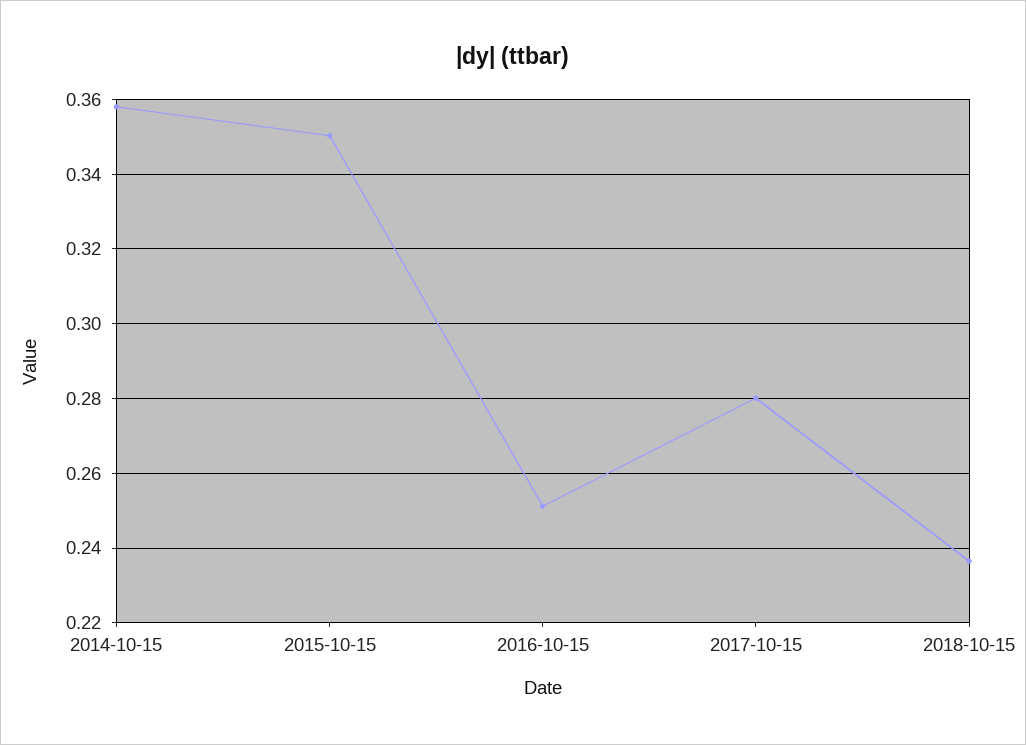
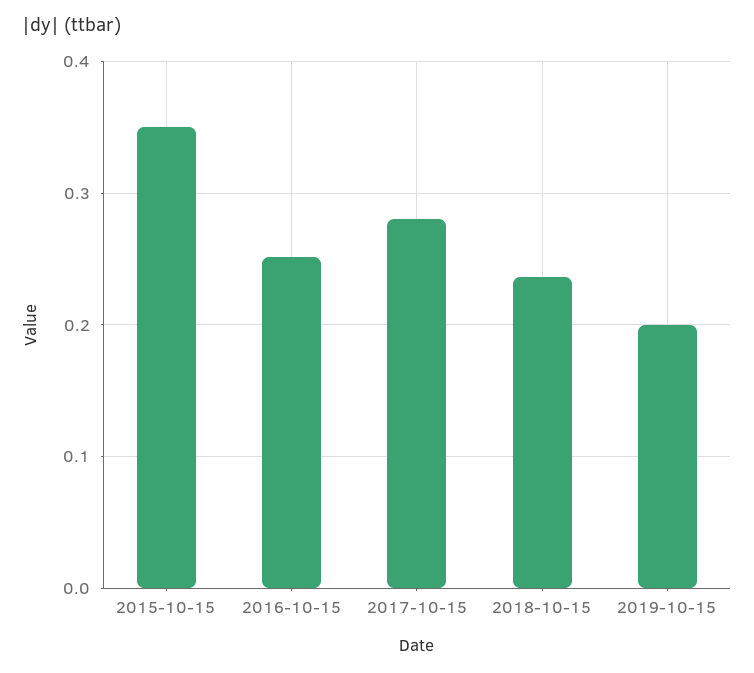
2014-10-15: 0.358 -> none
2019-10-15: none -> 0.2

